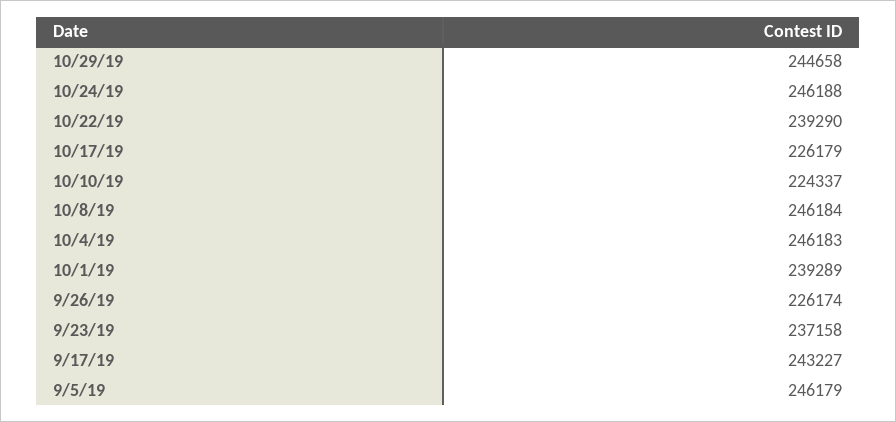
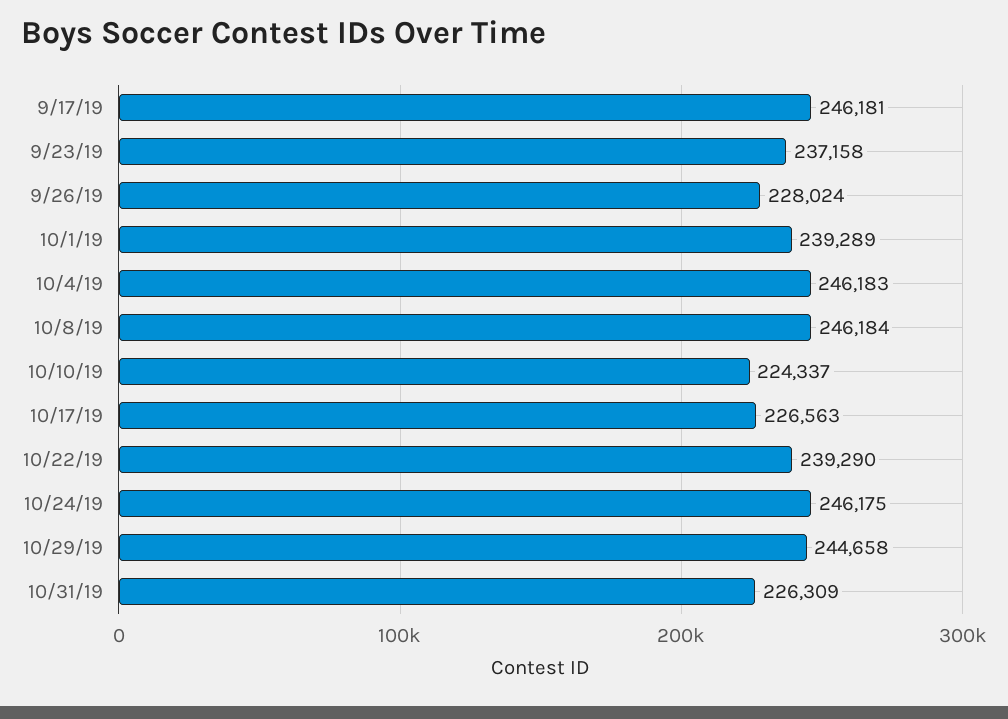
10/24/19: 246188 -> 246175
10/17/19: 226179 -> 226563
9/26/19: 226174 -> 228024
9/17/19: 243227 -> 246181
9/5/19: 246179 -> none
10/31/19: none -> 226309

